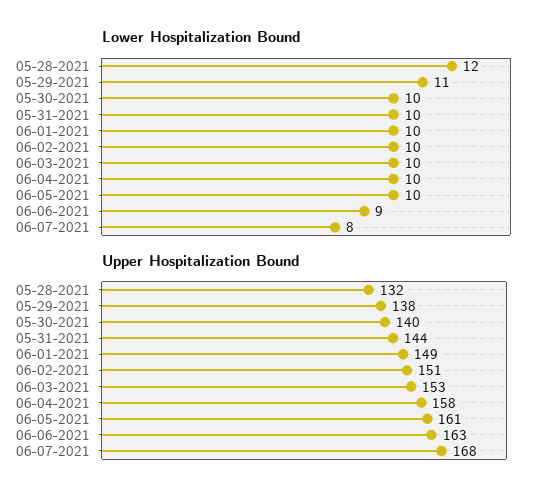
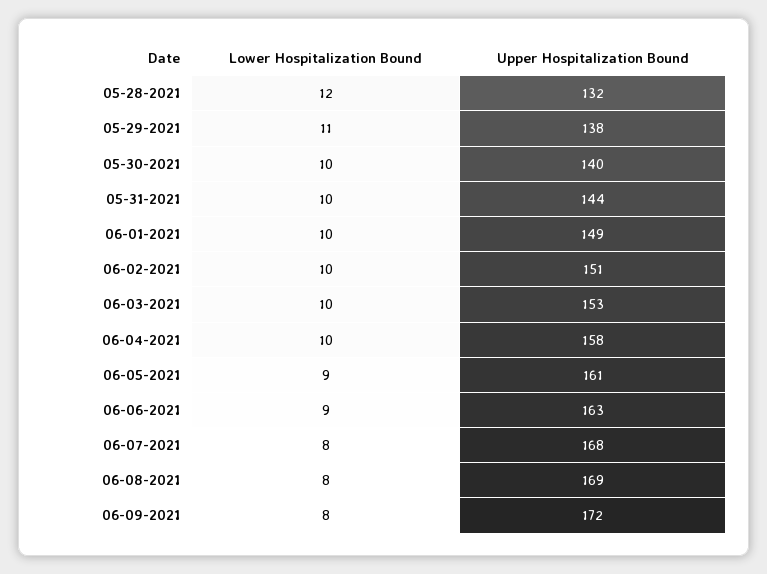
Lower Hospitalization Bound, 06-05-2021: 10 -> 9
Lower Hospitalization Bound, 06-08-2021: none -> 8
Upper Hospitalization Bound, 06-08-2021: none -> 169
Lower Hospitalization Bound, 06-09-2021: none -> 8
Upper Hospitalization Bound, 06-09-2021: none -> 172

